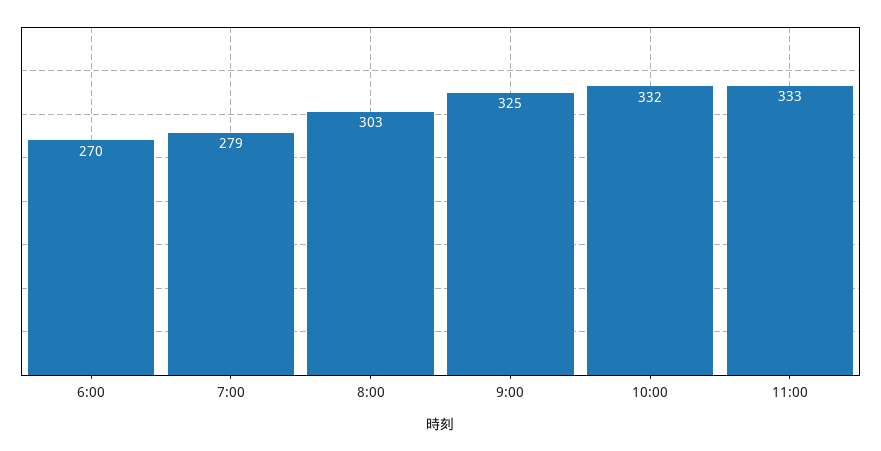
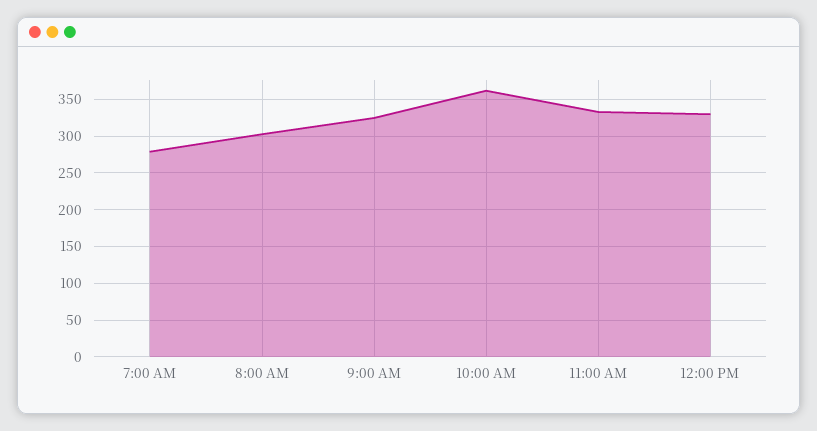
6:00: 270 -> none
10:00: 332 -> 360
12:00 PM: none -> 330

